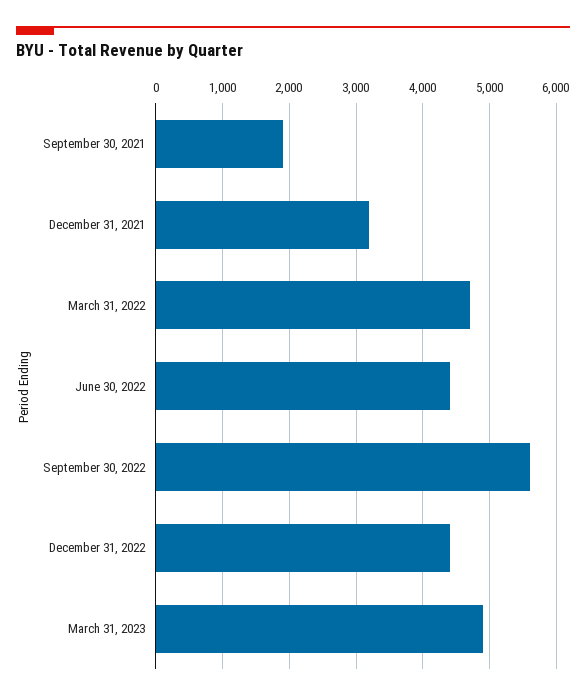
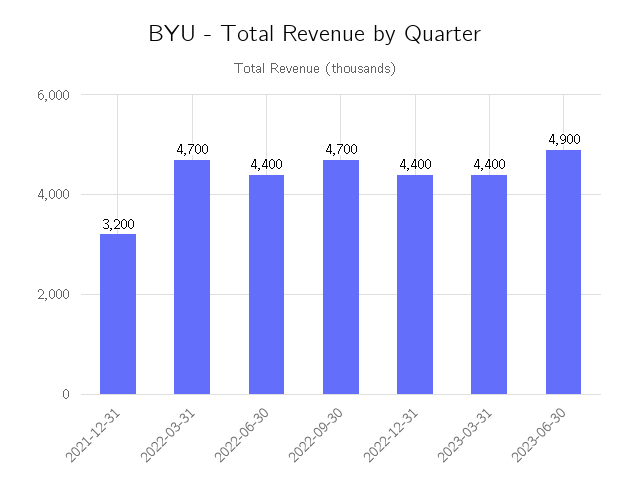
September 30, 2021: 1900 -> none
September 30, 2022: 5600 -> 4700
March 31, 2023: 4900 -> 4400
2023-06-30: none -> 4900

